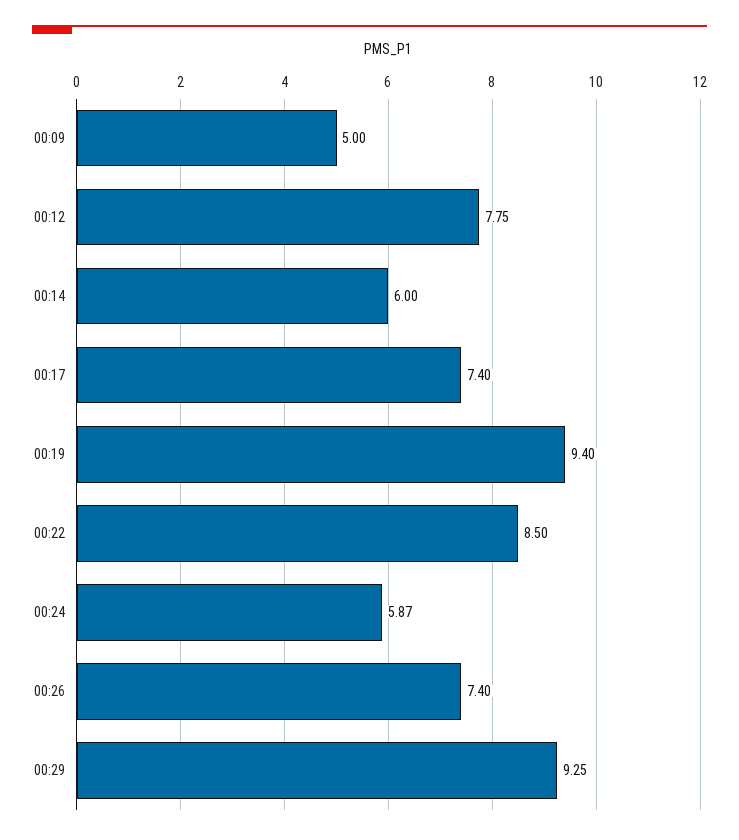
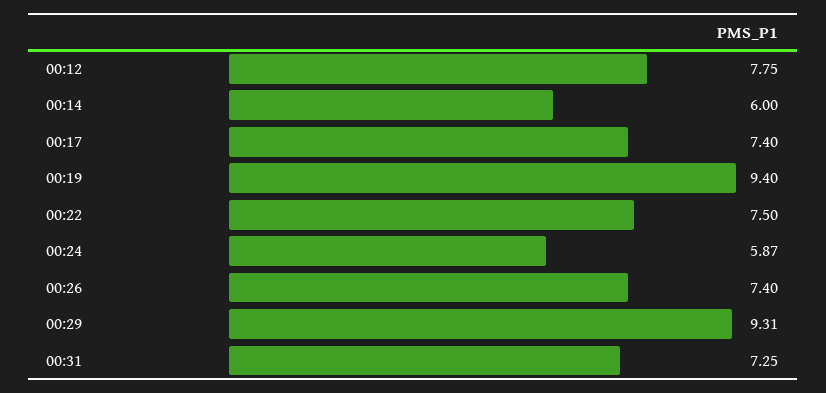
00:09: 5 -> none
00:22: 8.5 -> 7.5
00:29: 9.25 -> 9.31
00:31: none -> 7.25

